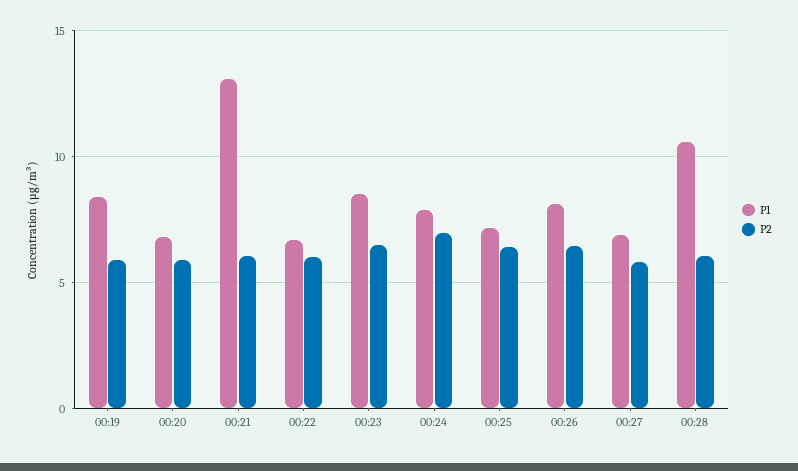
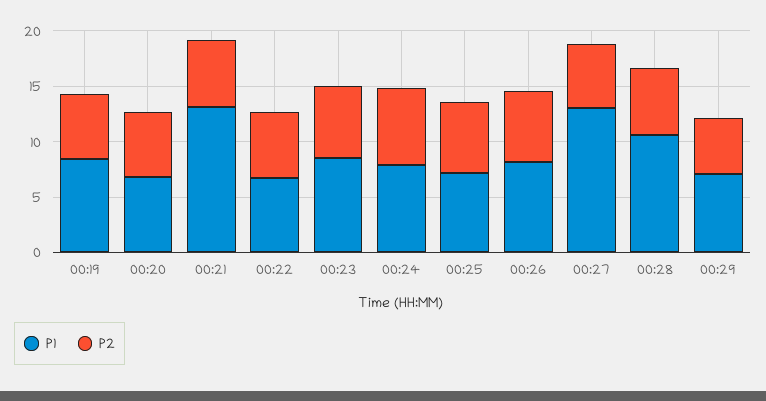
P1, 00:27: 7 -> 13
P1, 00:29: none -> 7
P2, 00:29: none -> 5

